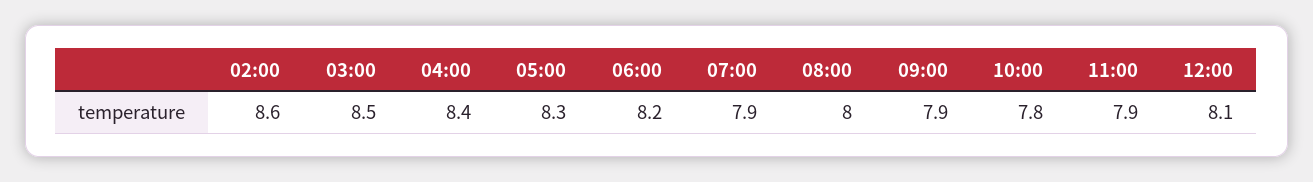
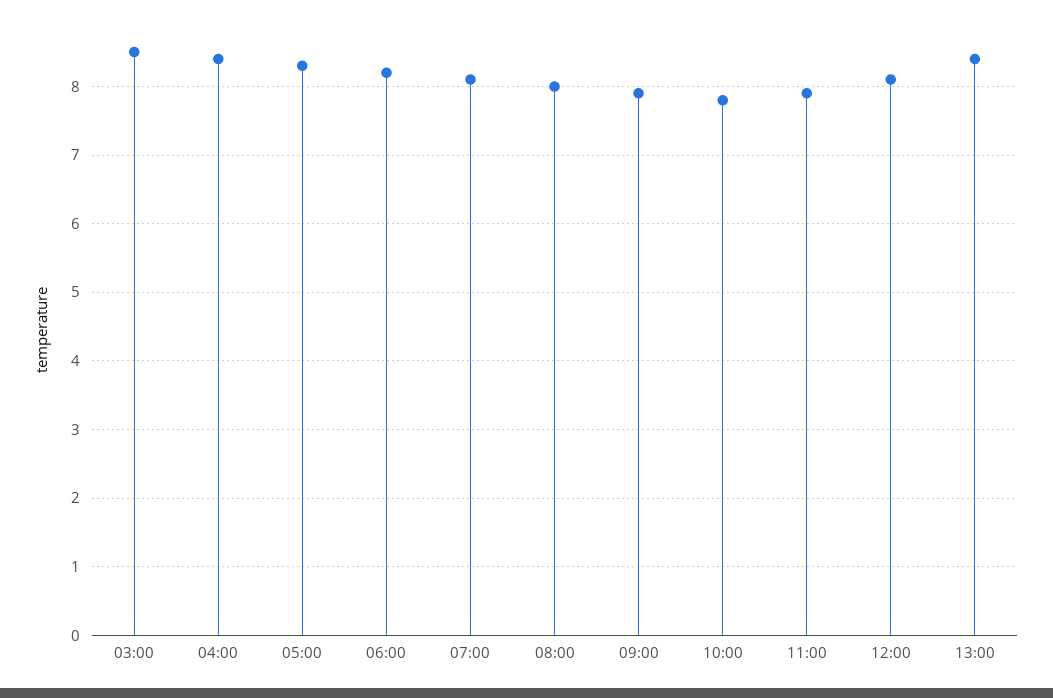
02:00: 8.6 -> none
07:00: 7.9 -> 8.1
13:00: none -> 8.4

